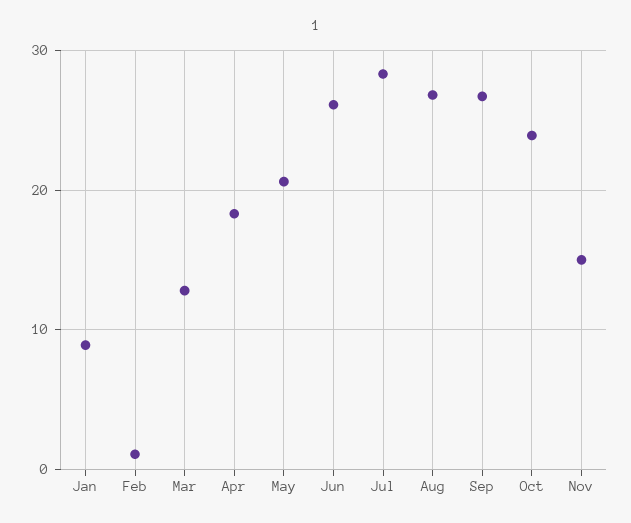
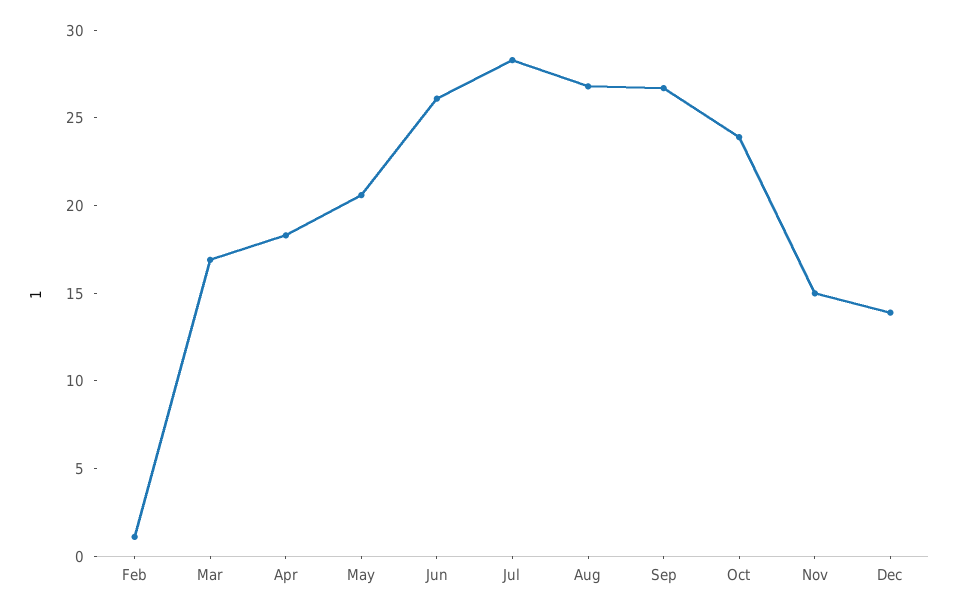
Jan: 9 -> none
Mar: 13 -> 17
Dec: none -> 14

